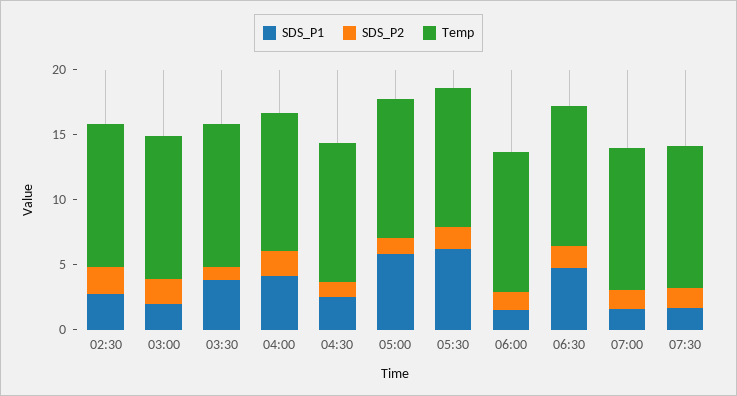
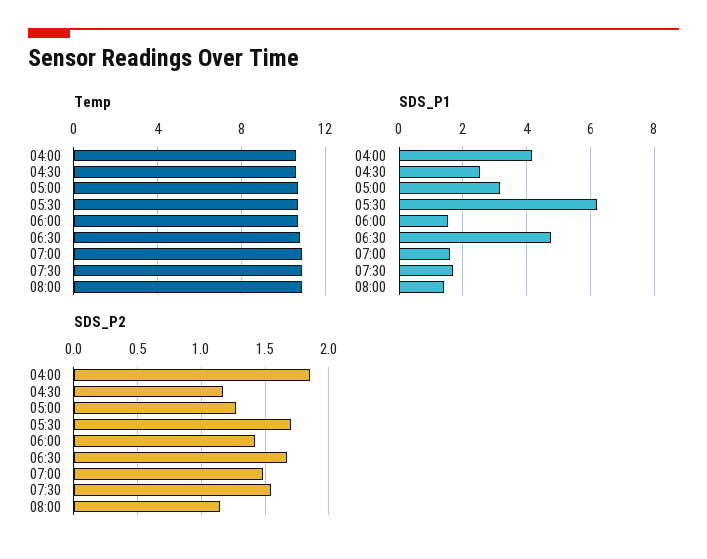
SDS_P1, 02:30: 3 -> none
SDS_P2, 02:30: 2 -> none
Temp, 02:30: 11 -> none
SDS_P1, 03:00: 2 -> none
SDS_P2, 03:00: 2 -> none
Temp, 03:00: 11 -> none
SDS_P1, 03:30: 4 -> none
SDS_P2, 03:30: 1 -> none
Temp, 03:30: 11 -> none
SDS_P1, 05:00: 6 -> 3.2
Temp, 08:00: none -> 11
SDS_P1, 08:00: none -> 1.4
SDS_P2, 08:00: none -> 1.15

